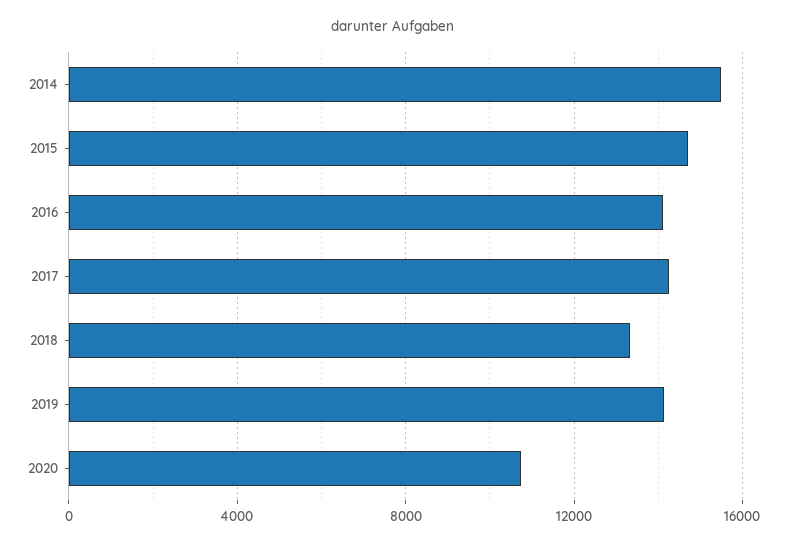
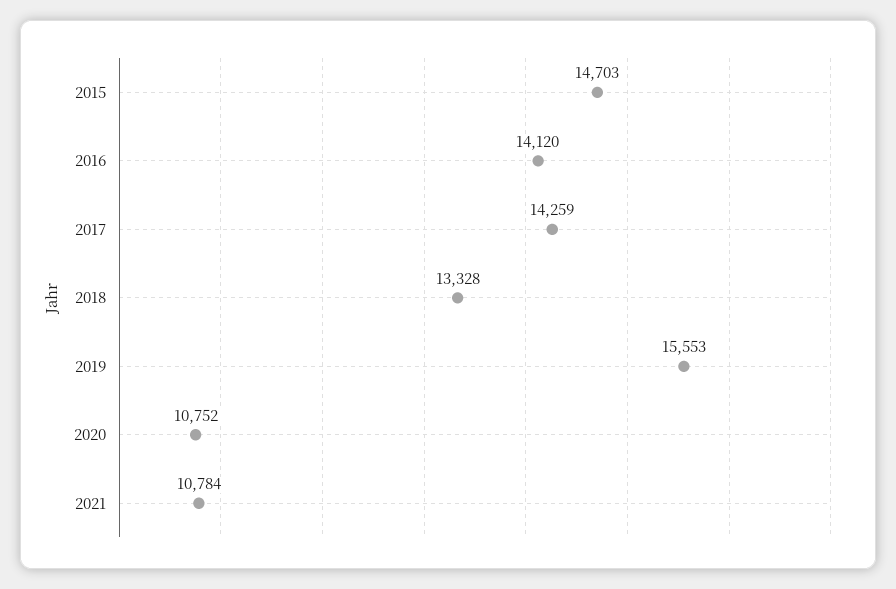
2014: 15500 -> none
2019: 14000 -> 15553
2021: none -> 10784

